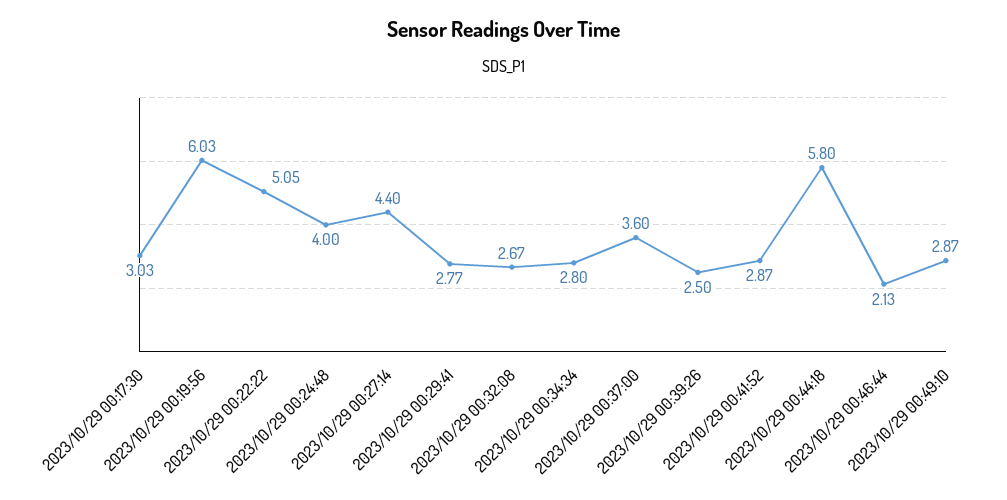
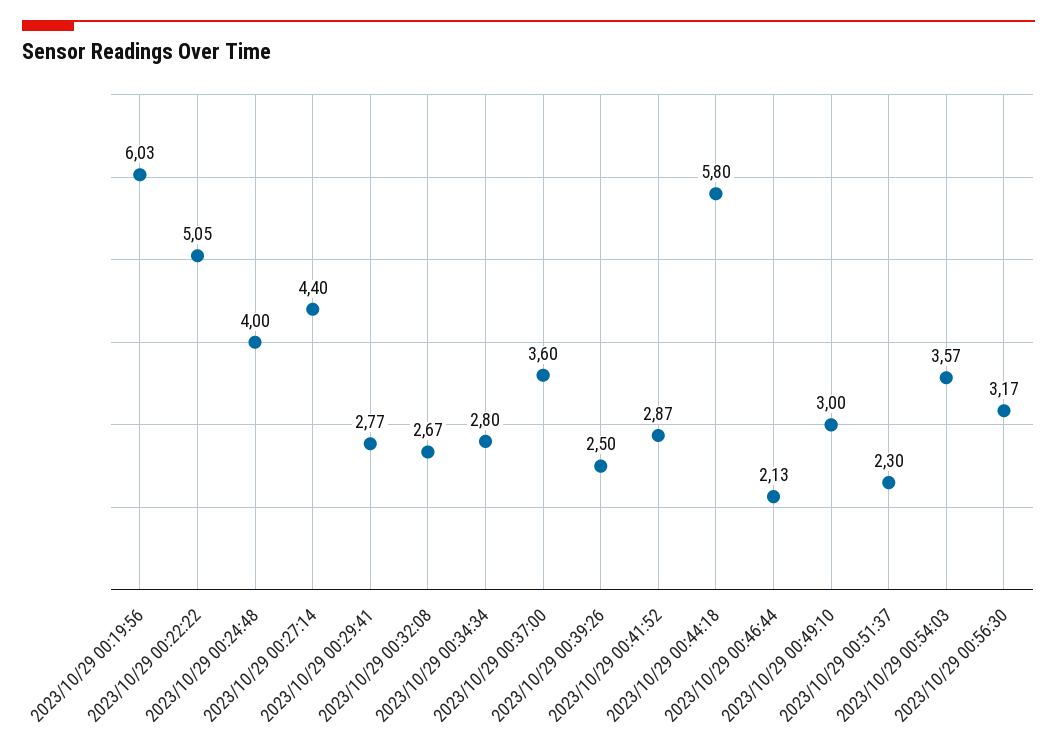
2023/10/29 00:17:30: 3.03 -> none
2023/10/29 00:49:10: 2.87 -> 3
2023/10/29 00:51:37: none -> 2.3
2023/10/29 00:54:03: none -> 3.57
2023/10/29 00:56:30: none -> 3.17

